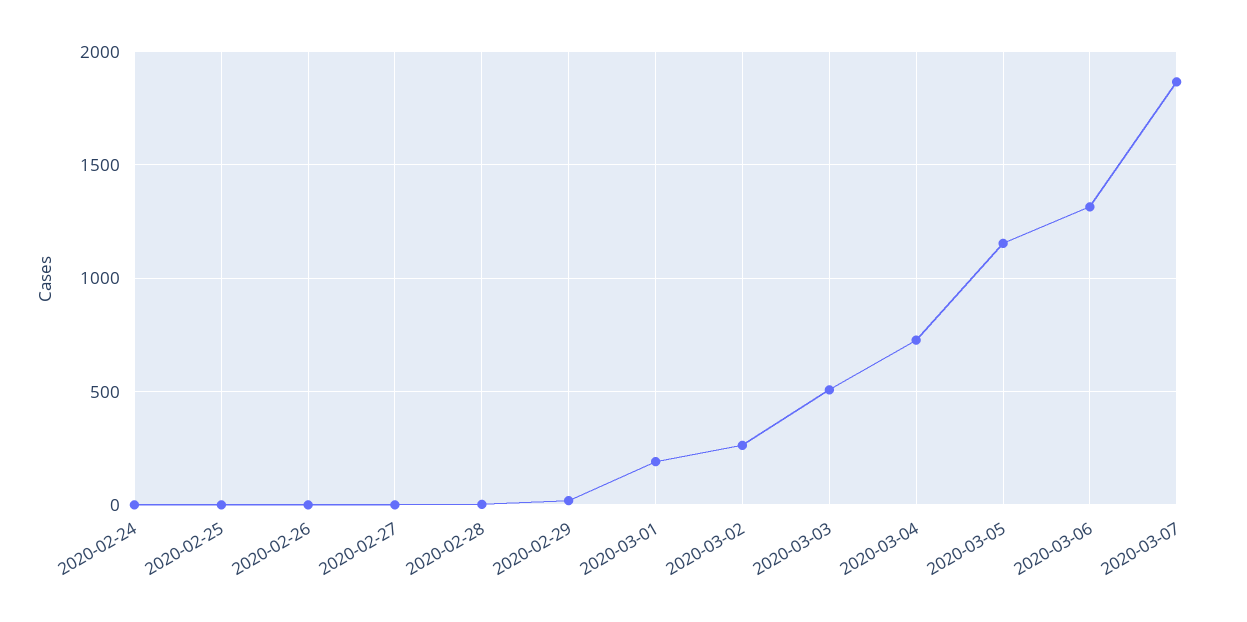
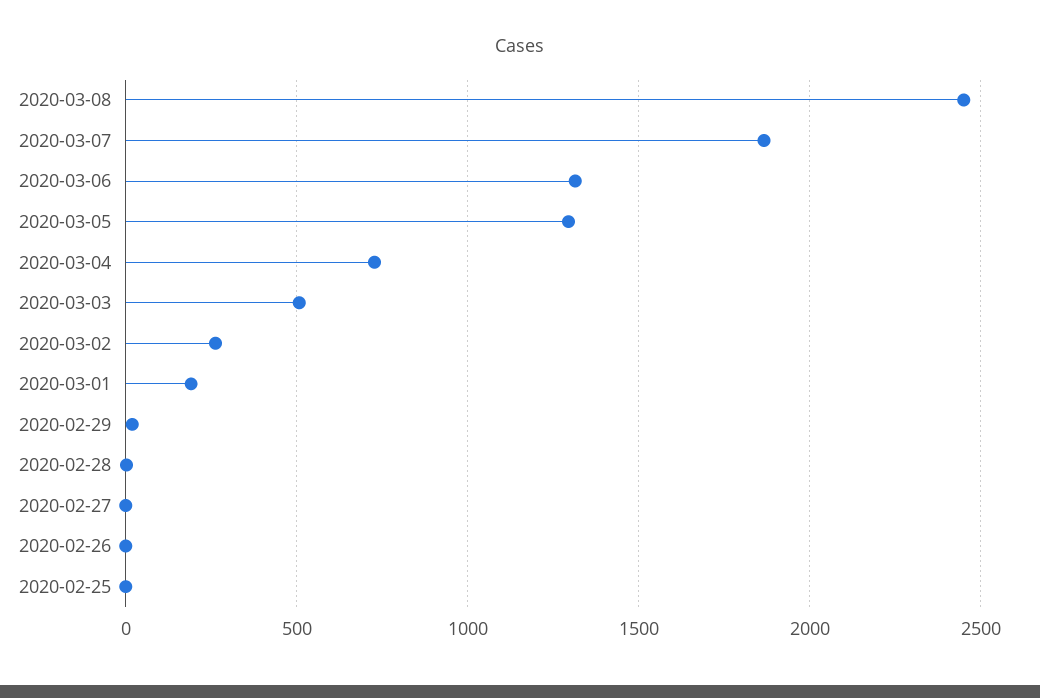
2020-02-24: 0 -> none
2020-03-05: 1150 -> 1300
2020-03-08: none -> 2450

